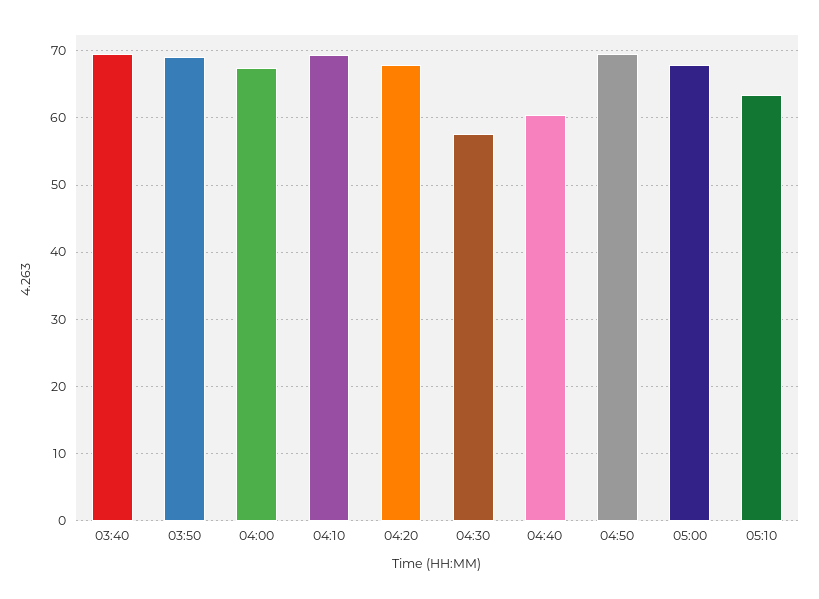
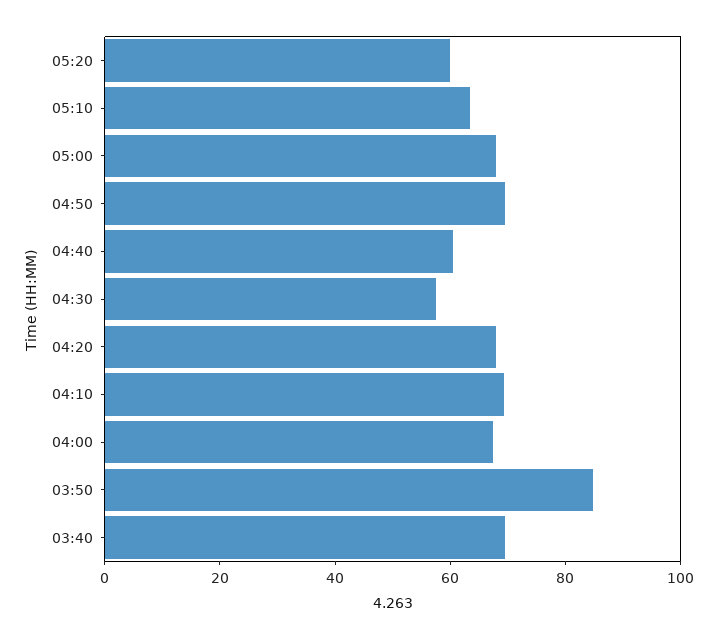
03:50: 69 -> 85
05:20: none -> 60

